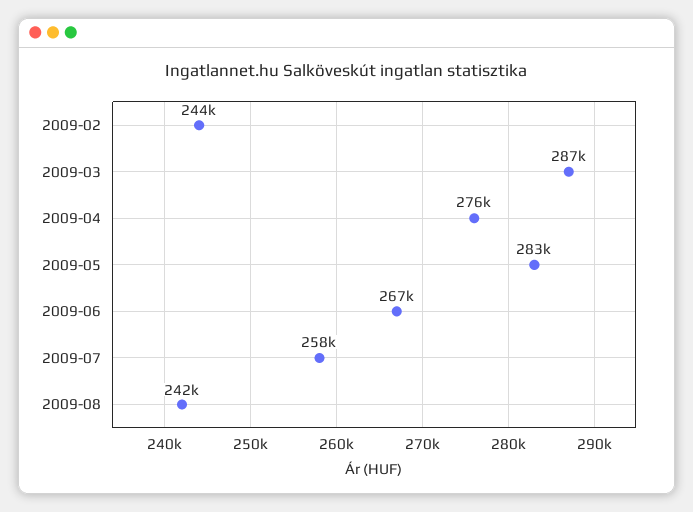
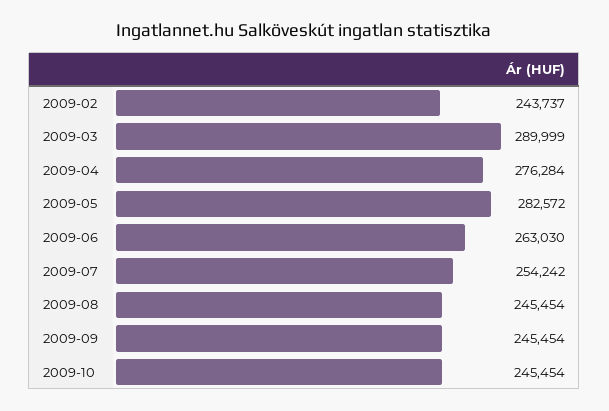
2009-03: 287000 -> 289999
2009-06: 267000 -> 263030
2009-07: 258000 -> 254242
2009-08: 242000 -> 245454
2009-09: none -> 245454
2009-10: none -> 245454

